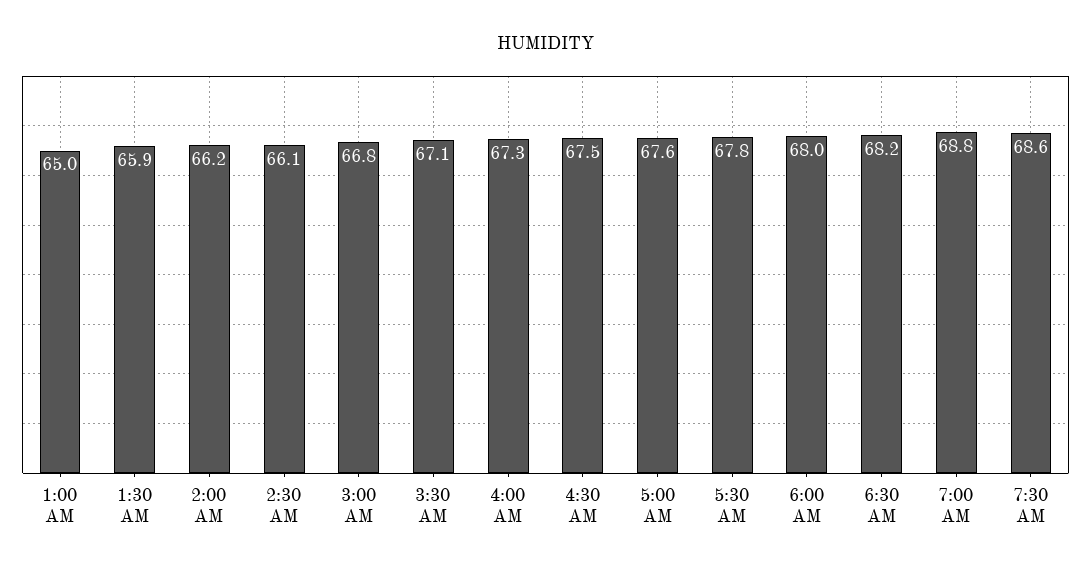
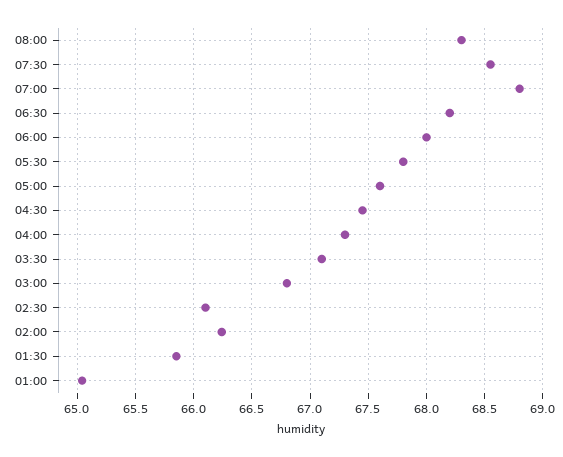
08:00: none -> 68.3

